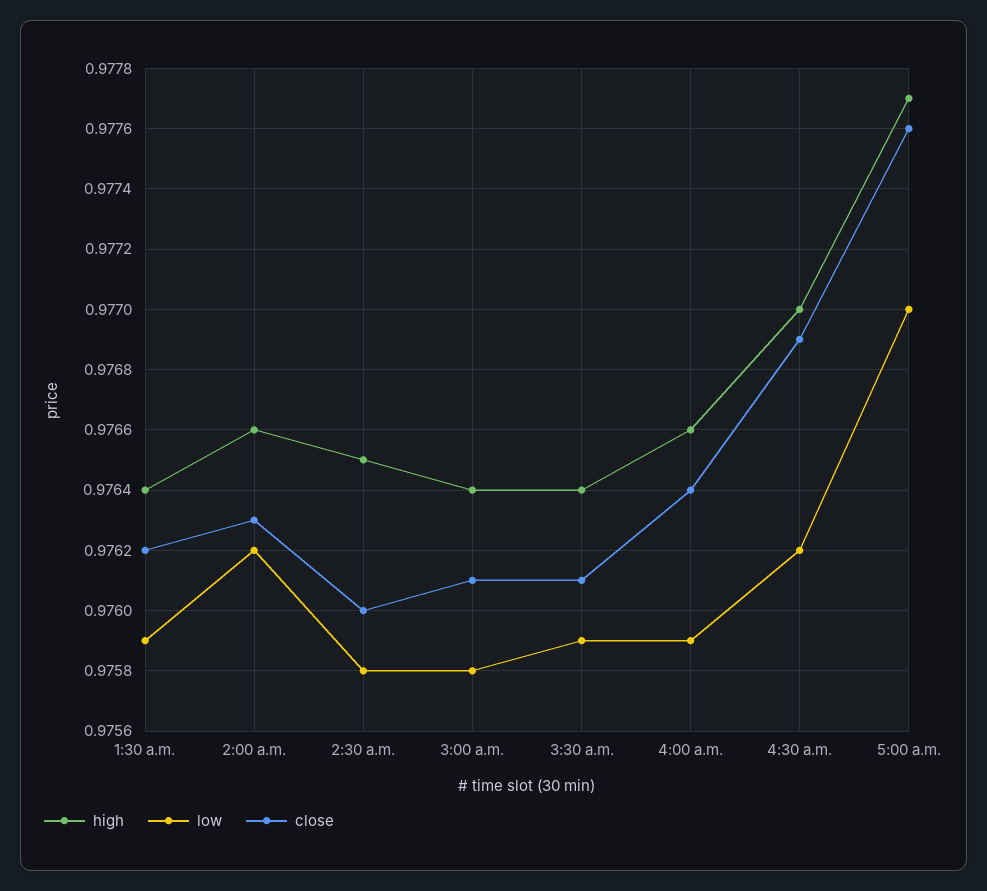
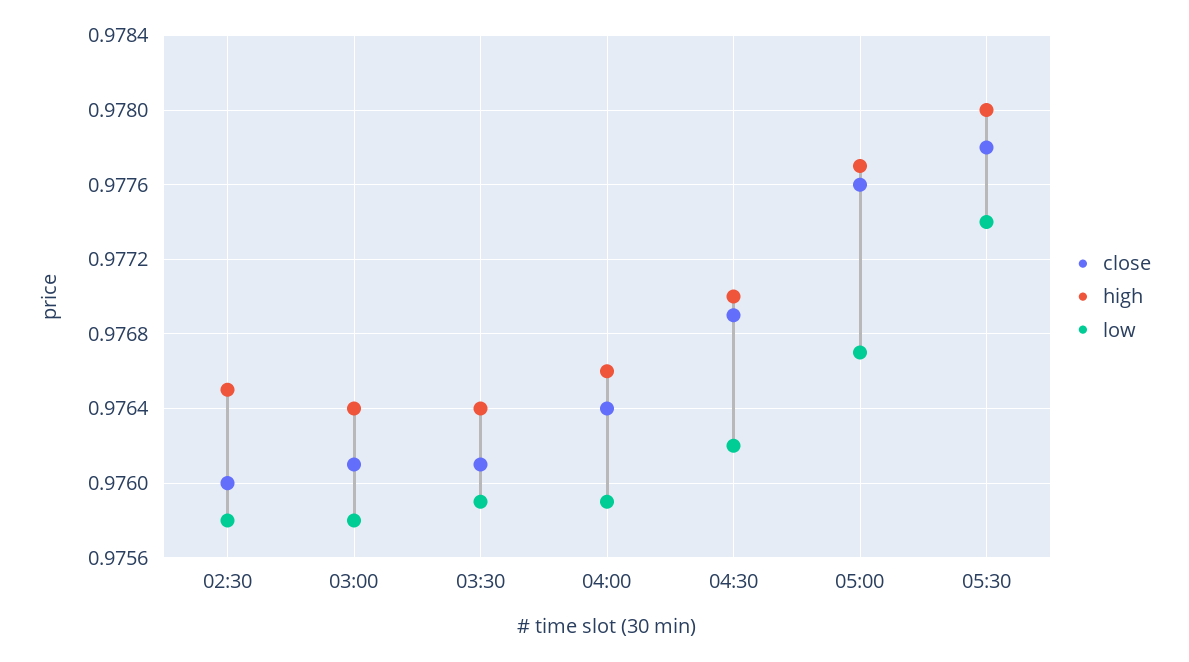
high, 1:30 a.m.: 0.9764 -> none
low, 1:30 a.m.: 0.9759 -> none
close, 1:30 a.m.: 0.9762 -> none
high, 2:00 a.m.: 0.9766 -> none
low, 2:00 a.m.: 0.9762 -> none
close, 2:00 a.m.: 0.9763 -> none
low, 5:00 a.m.: 0.977 -> 0.9767
close, 05:30: none -> 0.9778
high, 05:30: none -> 0.978
low, 05:30: none -> 0.9774

